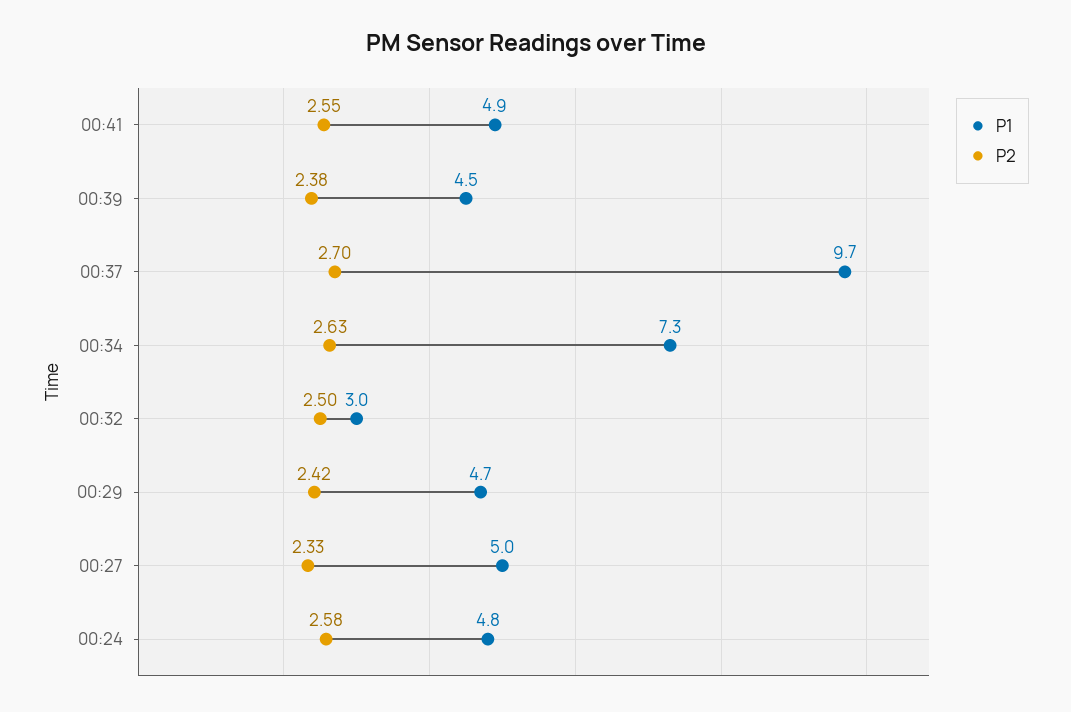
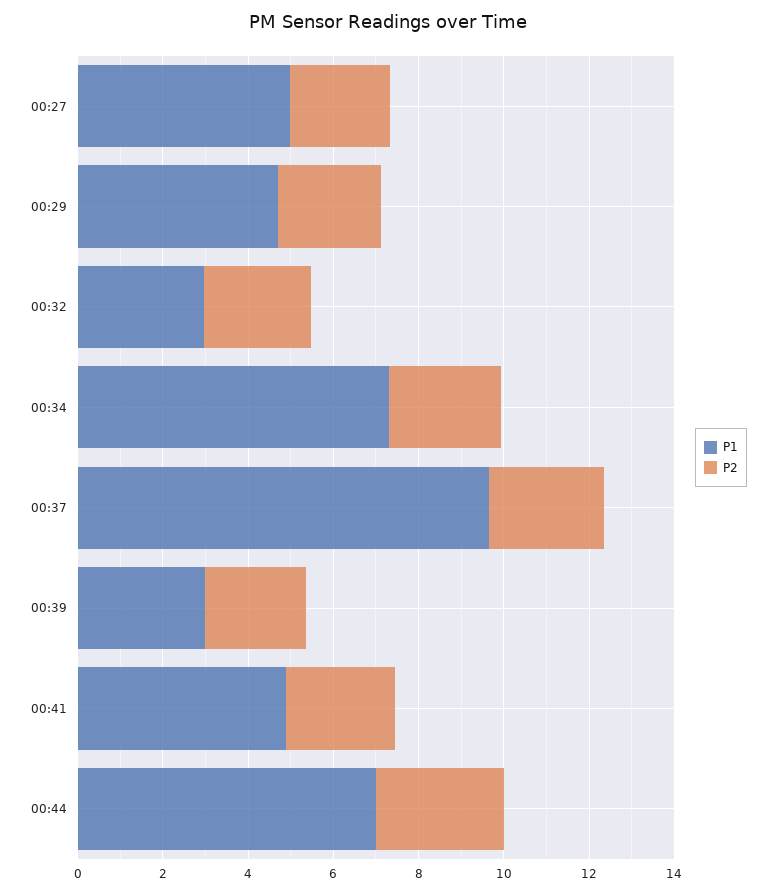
P1, 00:39: 4.5 -> 3
P1, 00:24: 4.8 -> none
P2, 00:24: 2.58 -> none
P1, 00:44: none -> 7
P2, 00:44: none -> 3

